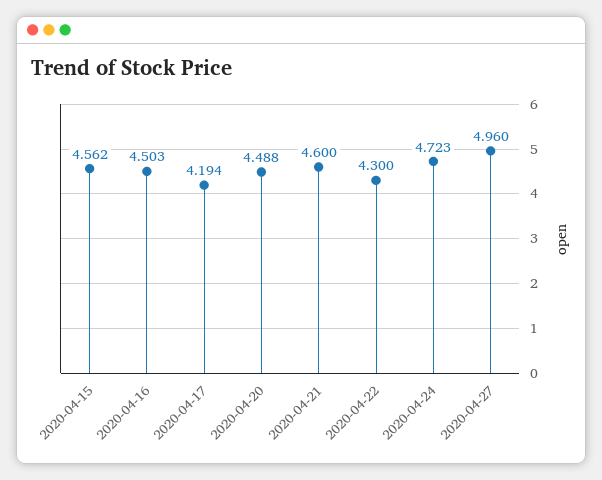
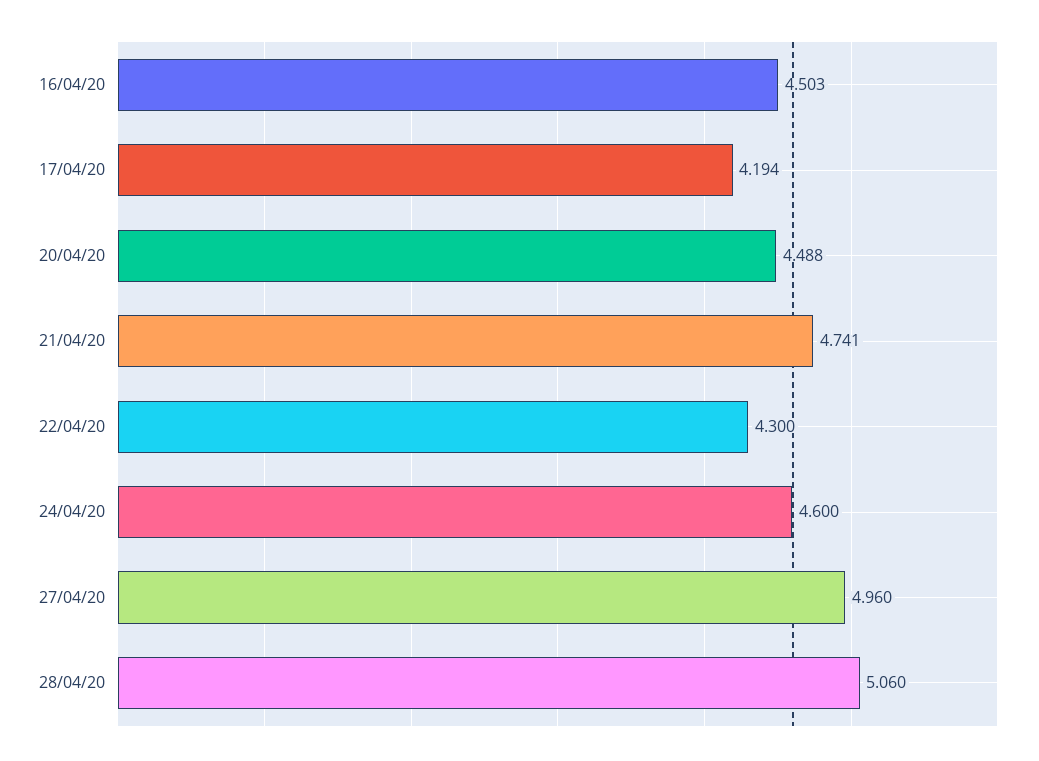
2020-04-15: 4.562 -> none
2020-04-21: 4.6 -> 4.741
2020-04-24: 4.723 -> 4.6
28/04/20: none -> 5.06

